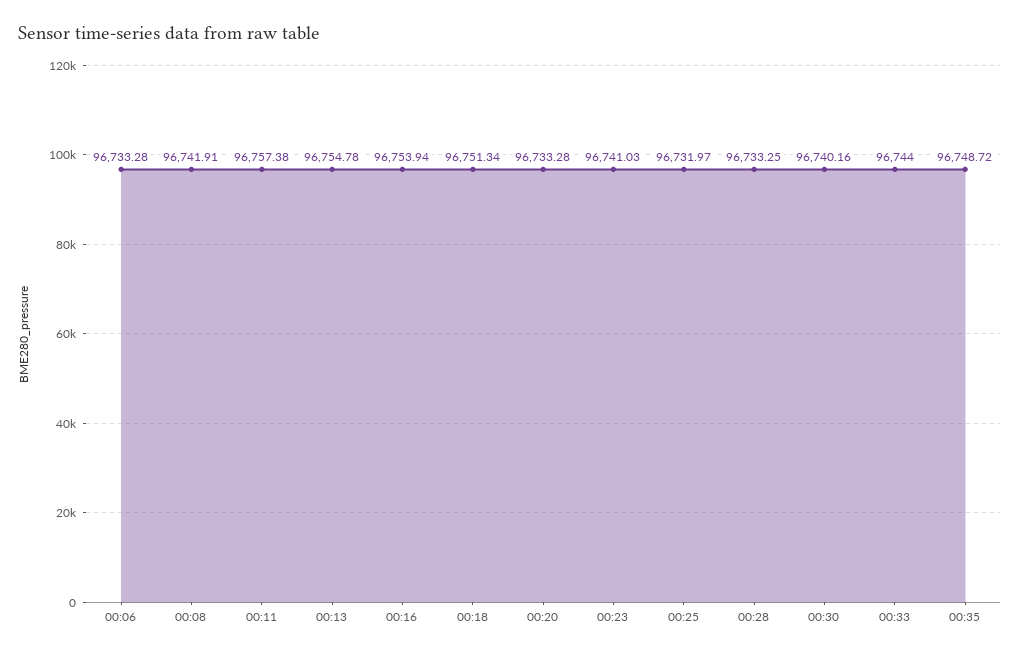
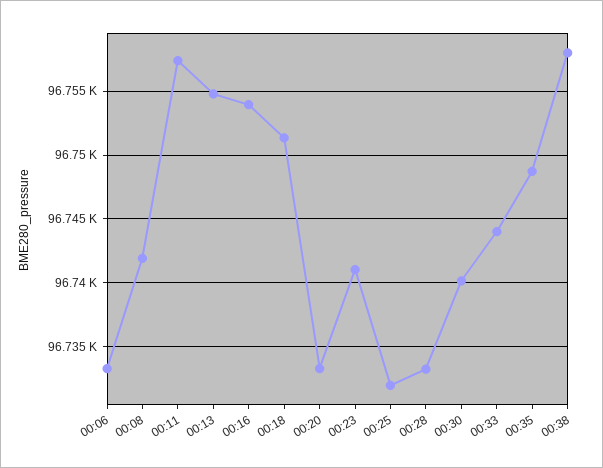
00:38: none -> 96758

